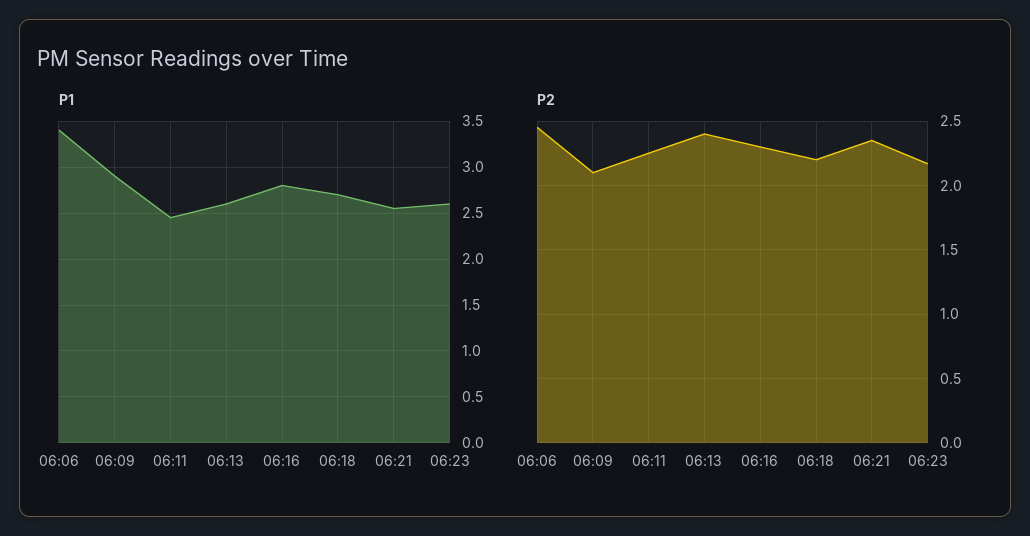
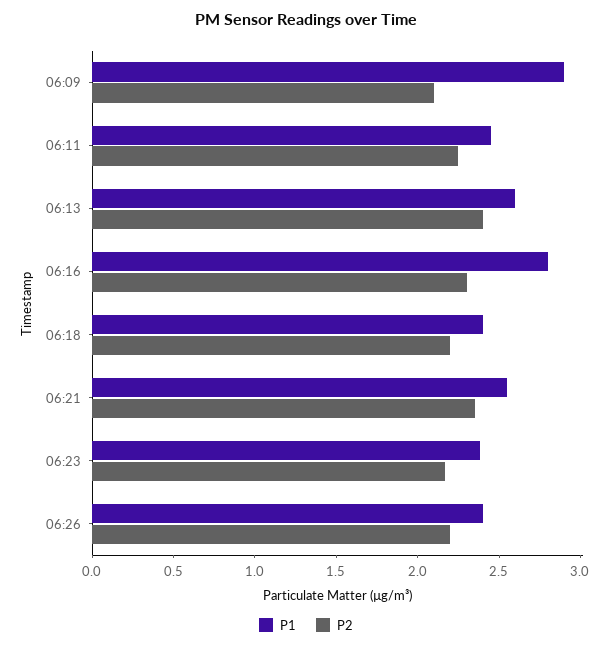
P1, 06:06: 3.4 -> none
P1, 06:18: 2.7 -> 2.4
P1, 06:23: 2.6 -> 2.4
P2, 06:06: 2.45 -> none
P1, 06:26: none -> 2.4
P2, 06:26: none -> 2.2

